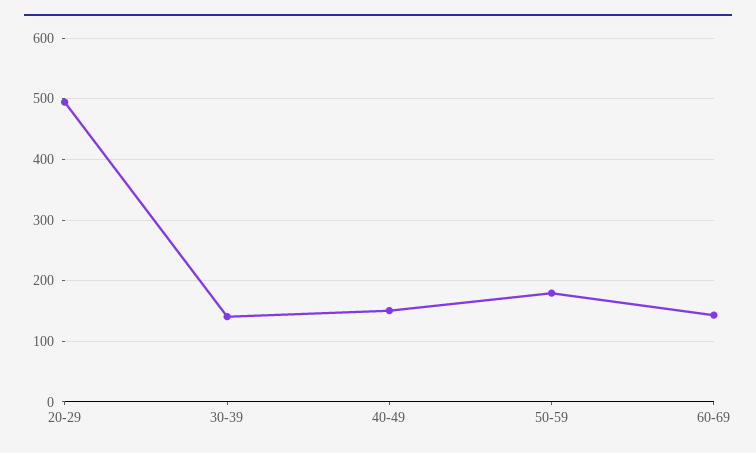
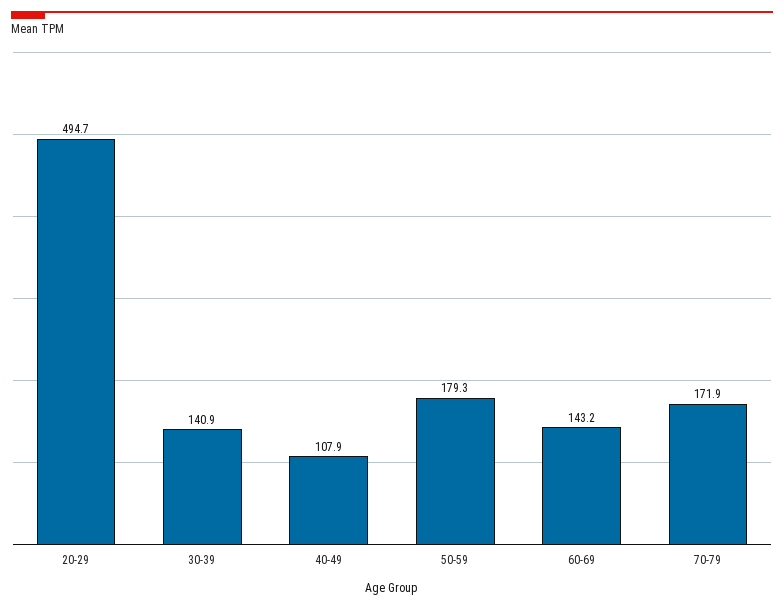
40-49: 150 -> 107.9
70-79: none -> 171.9

